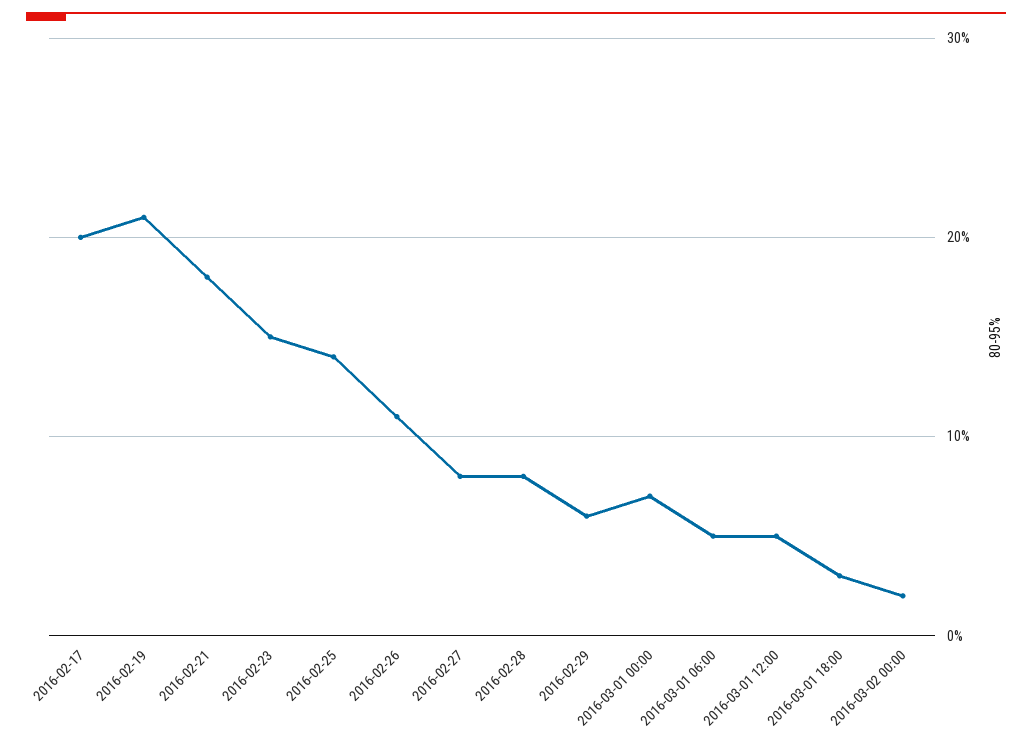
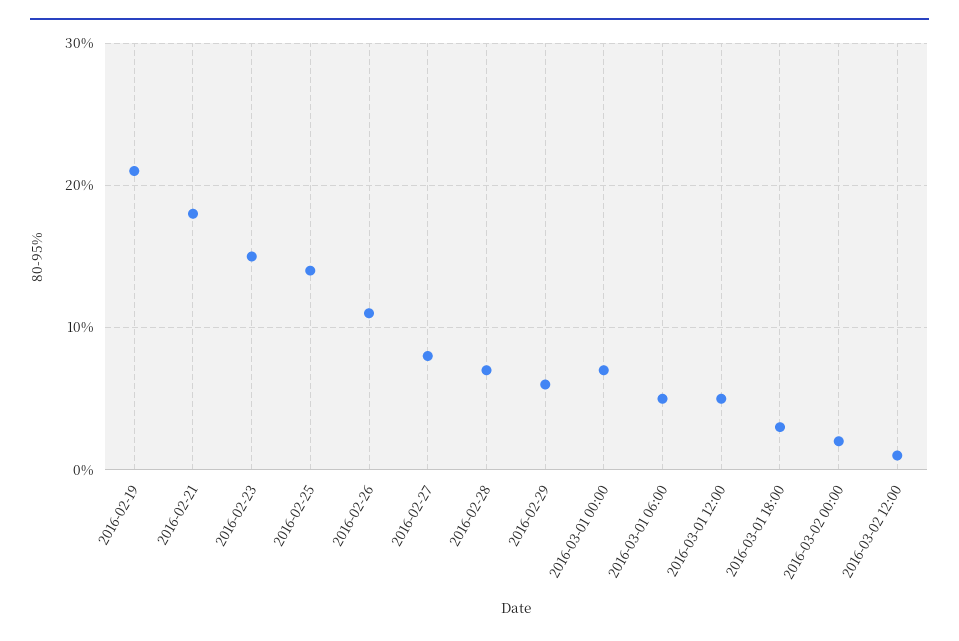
2016-02-17: 20 -> none
2016-02-28: 8 -> 7
2016-03-02 12:00: none -> 1

